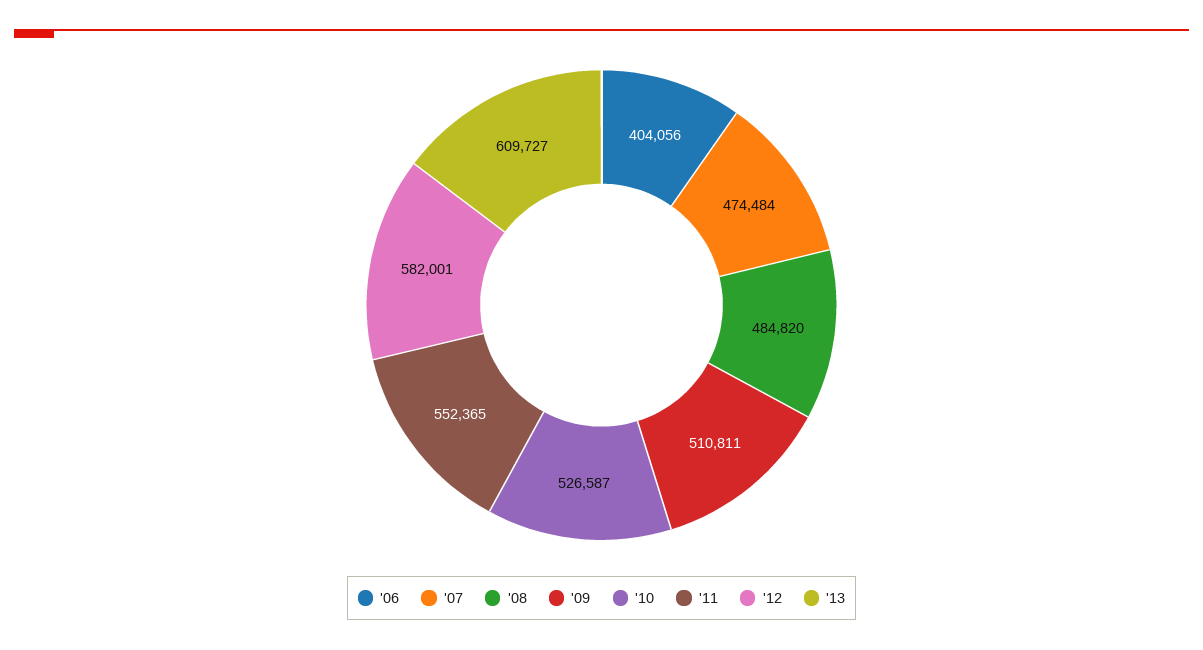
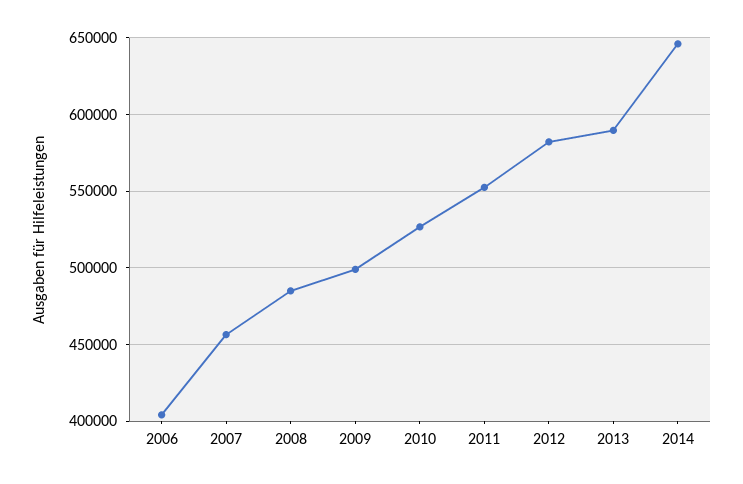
'07: 474484 -> 455000
'09: 510811 -> 500000
'13: 609727 -> 590000
2014: none -> 645000

